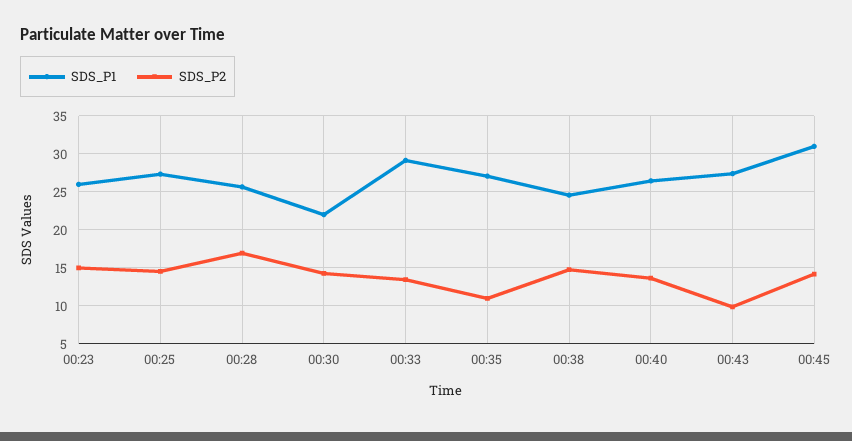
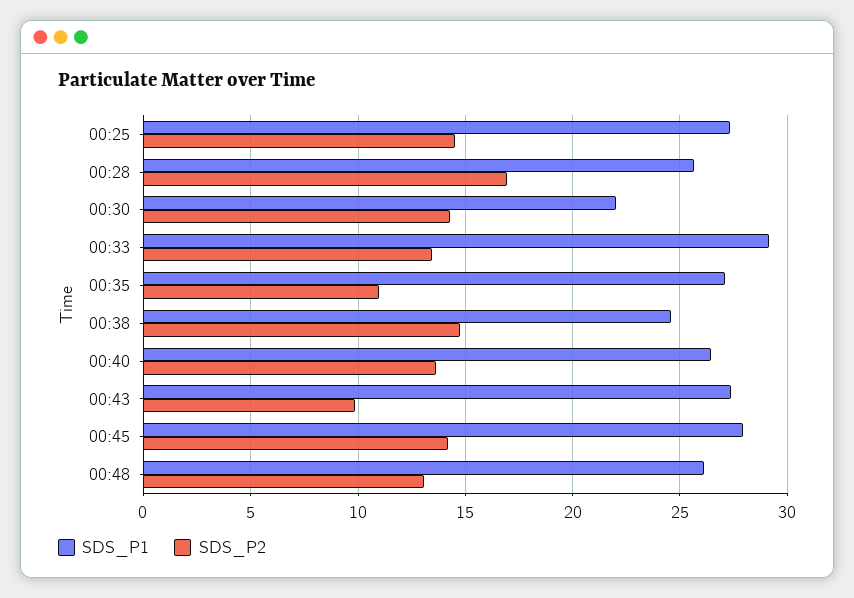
SDS_P1, 00:23: 26 -> none
SDS_P2, 00:23: 15 -> none
SDS_P1, 00:45: 31 -> 28
SDS_P1, 00:48: none -> 26
SDS_P2, 00:48: none -> 13

